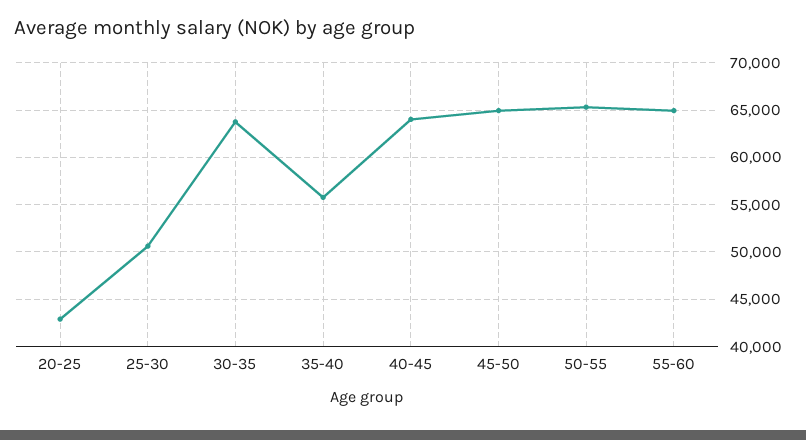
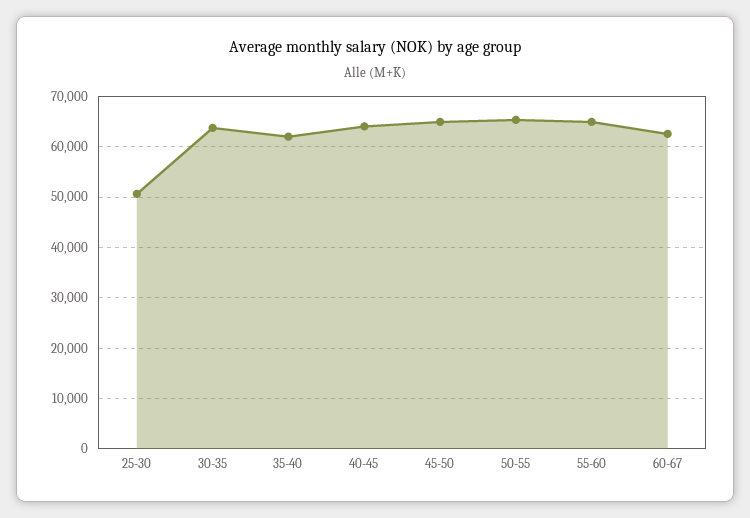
20-25: 43000 -> none
35-40: 56000 -> 62000
60-67: none -> 62000

